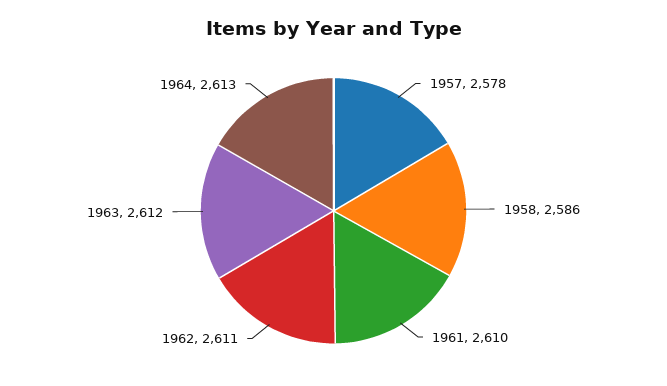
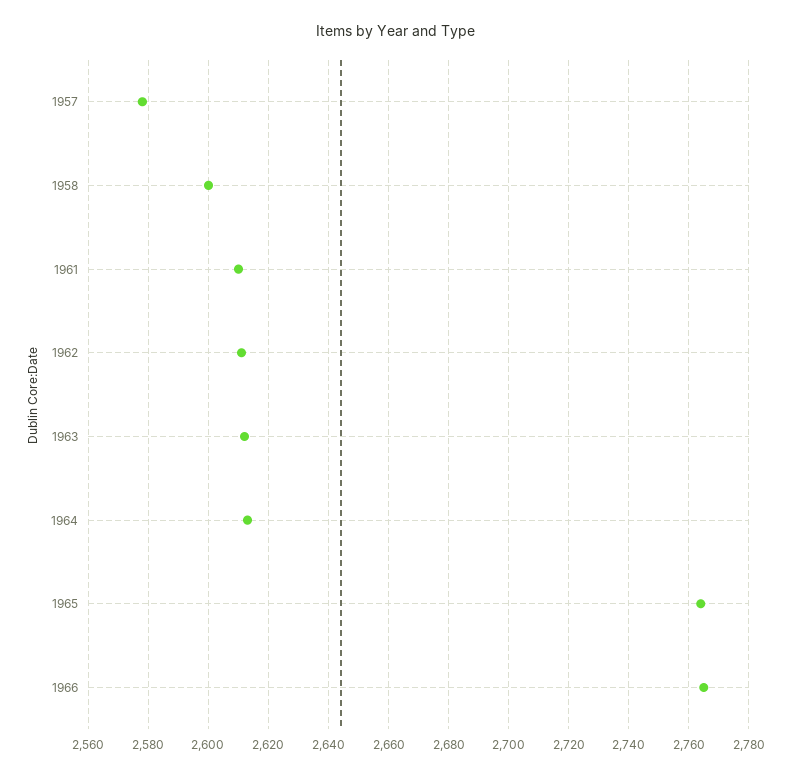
1958: 2586 -> 2600
1965: none -> 2765
1966: none -> 2765

